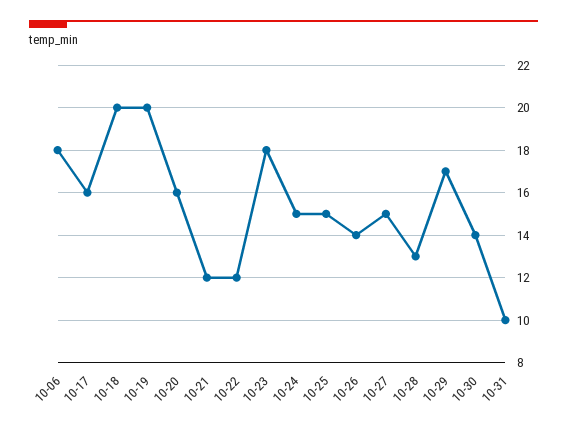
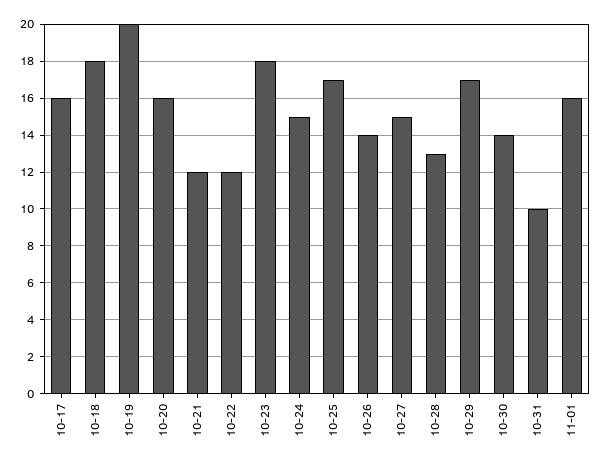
10-06: 18 -> none
10-18: 20 -> 18
10-25: 15 -> 17
11-01: none -> 16

